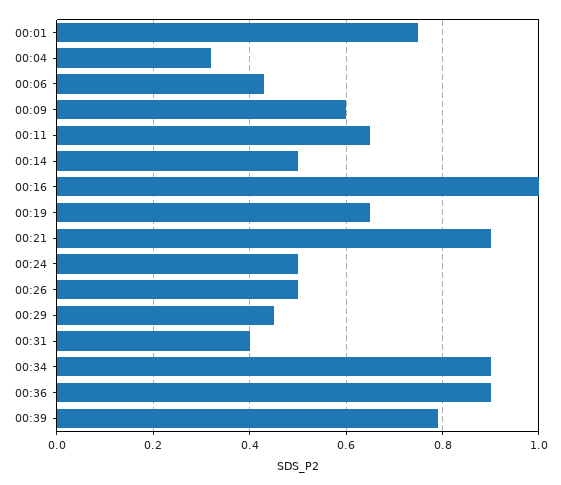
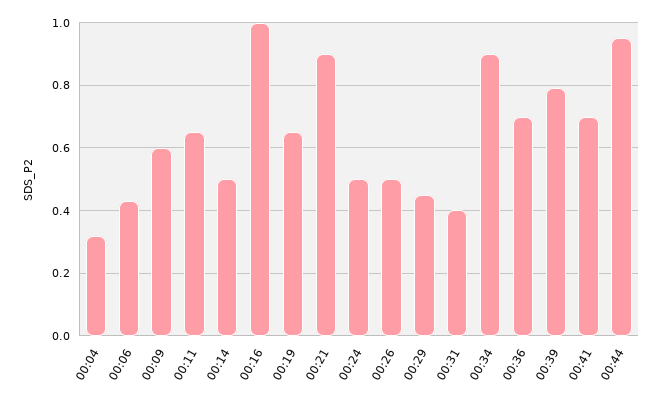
00:01: 0.75 -> none
00:36: 0.9 -> 0.7
00:41: none -> 0.7
00:44: none -> 0.95

